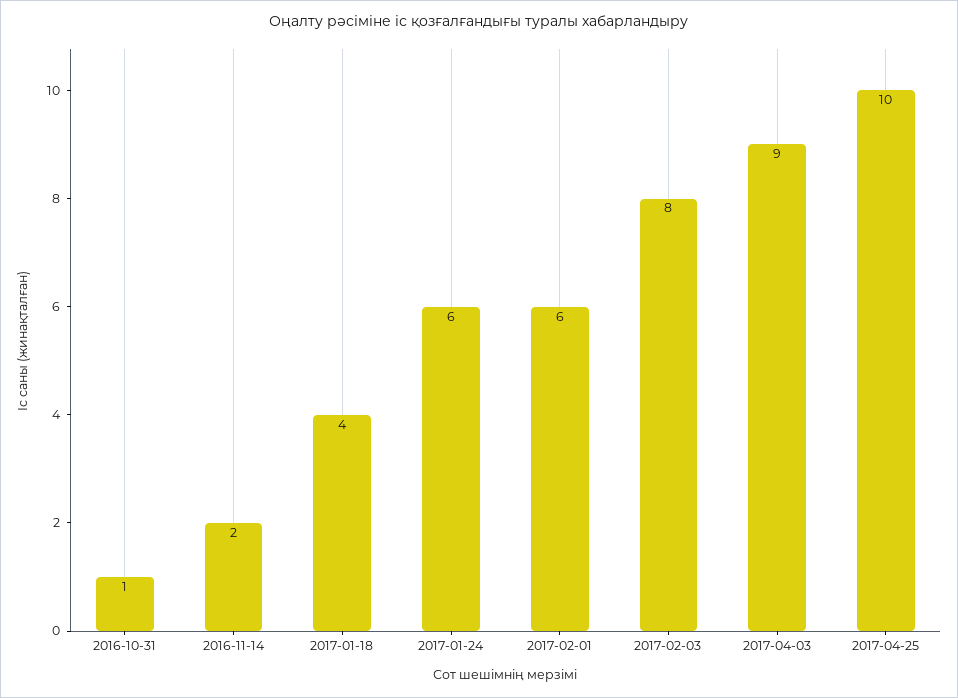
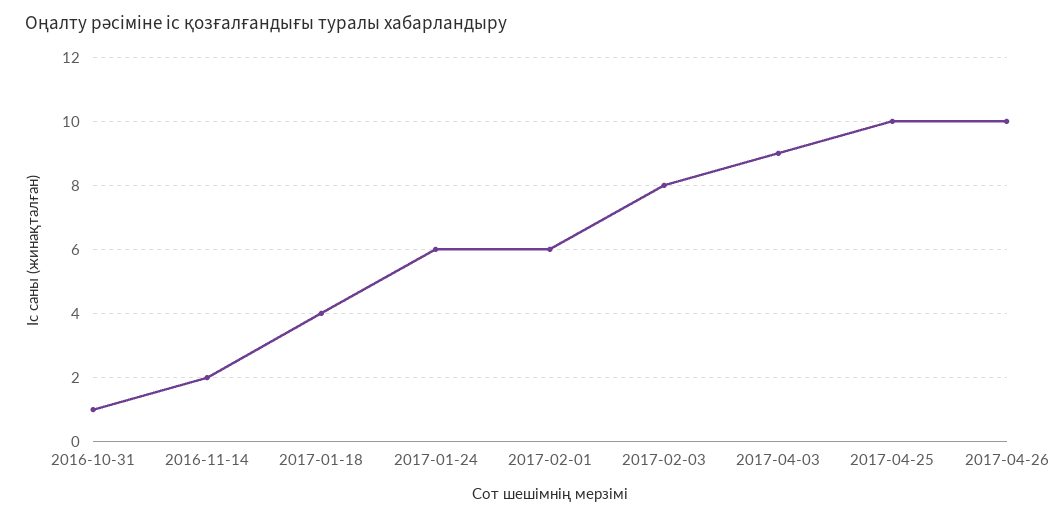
2017-04-26: none -> 10

